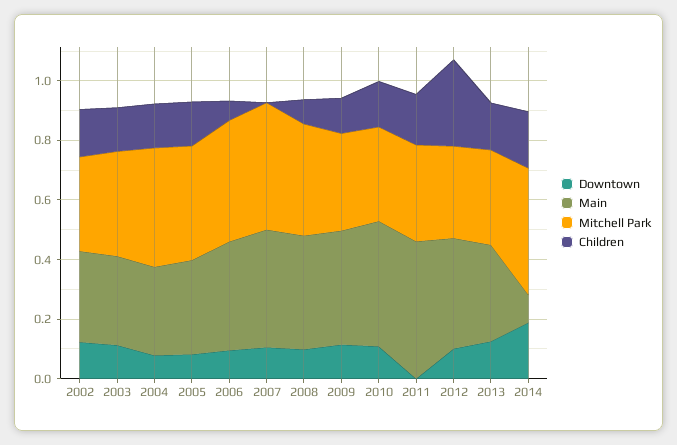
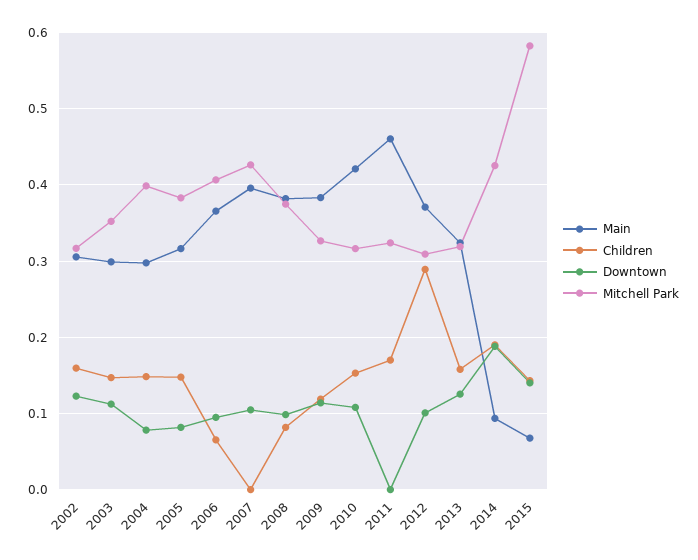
Main, 2015: none -> 0.07
Children, 2015: none -> 0.14
Downtown, 2015: none -> 0.14
Mitchell Park, 2015: none -> 0.58

